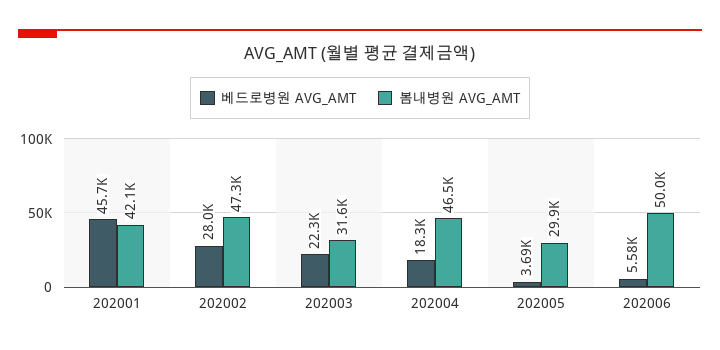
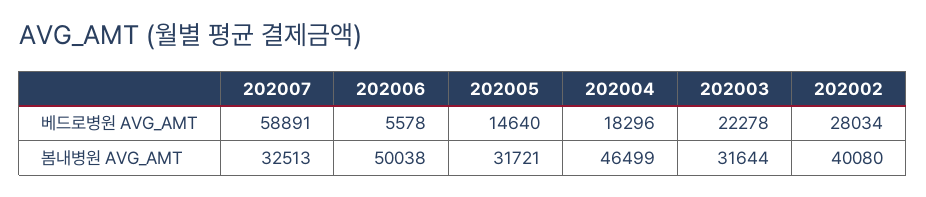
베드로병원 AVG_AMT, 202001: 45700 -> none
봄내병원 AVG_AMT, 202001: 42100 -> none
봄내병원 AVG_AMT, 202002: 47300 -> 40080
베드로병원 AVG_AMT, 202005: 3690 -> 14640
봄내병원 AVG_AMT, 202005: 29900 -> 31721
베드로병원 AVG_AMT, 202007: none -> 58891
봄내병원 AVG_AMT, 202007: none -> 32513

